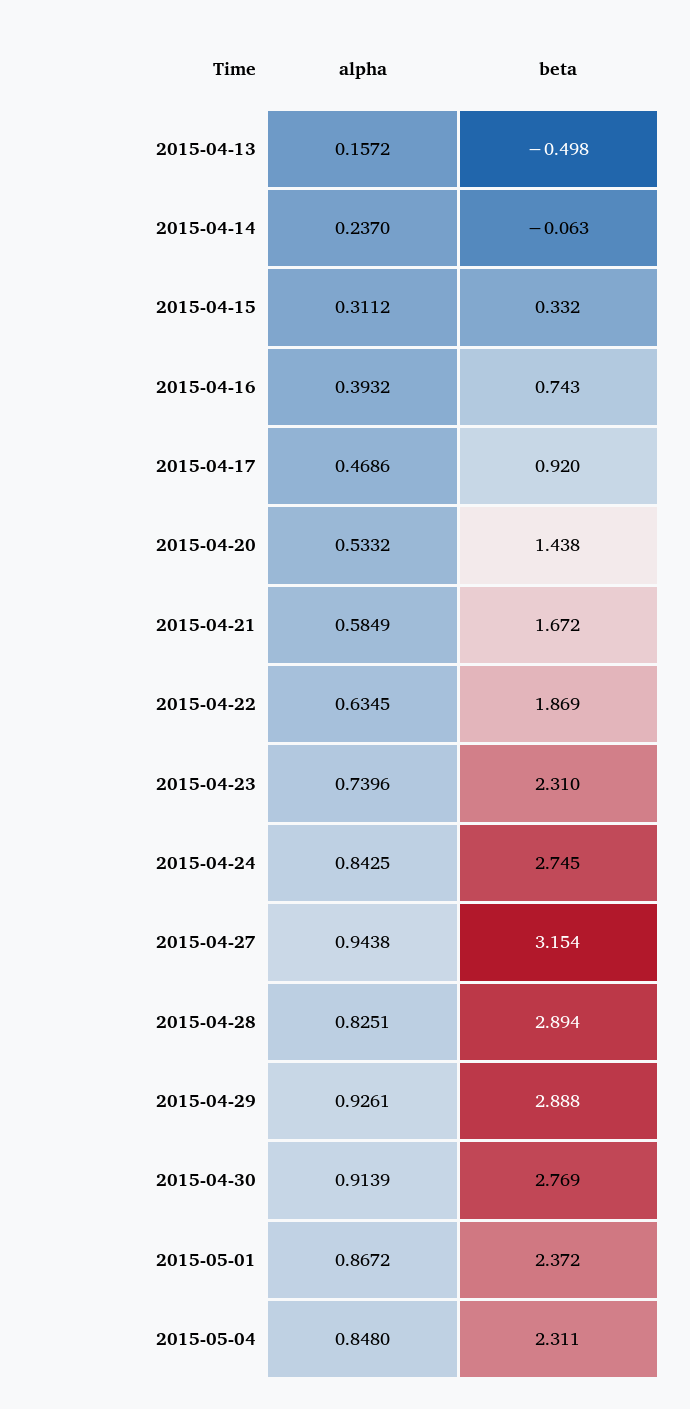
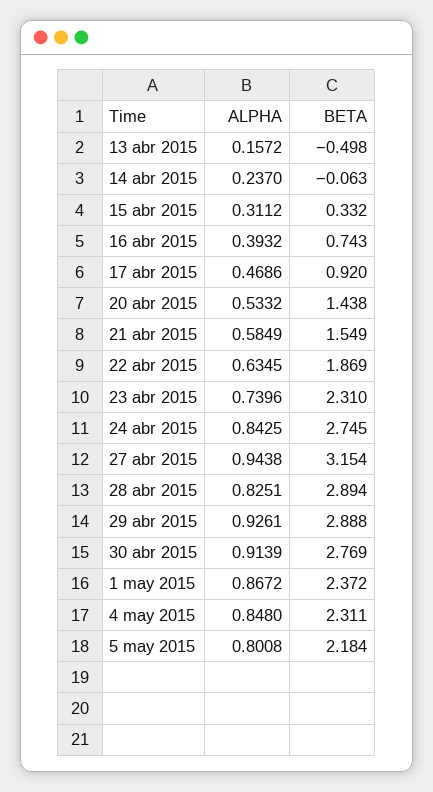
beta, 2015-04-21: 1.672 -> 1.549
alpha, 5 may 2015: none -> 0.8008
beta, 5 may 2015: none -> 2.184

